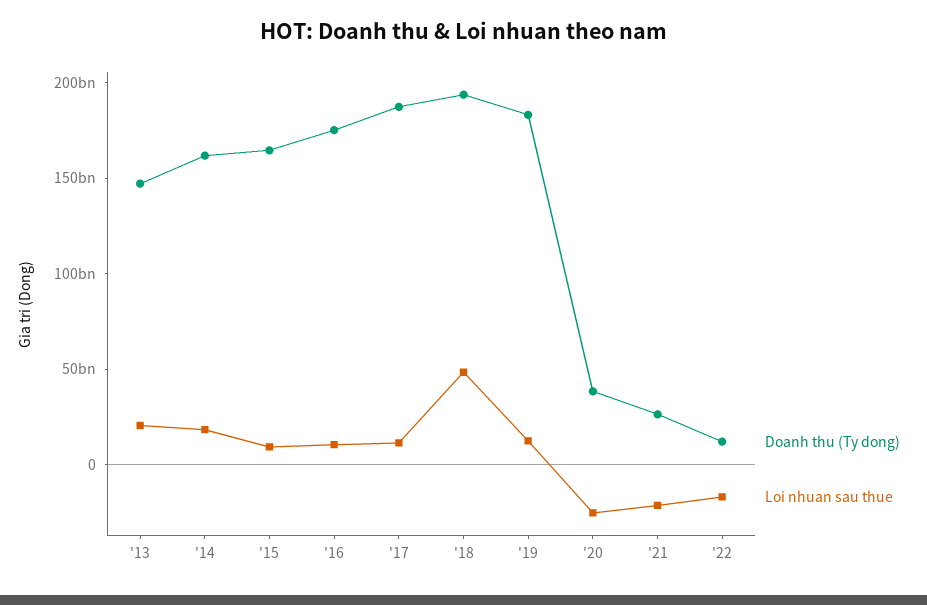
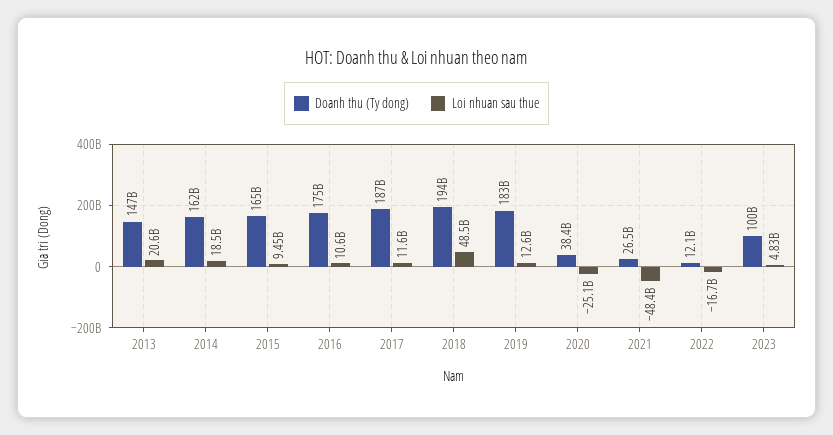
Loi nhuan sau thue, '21: -20000000000 -> -48400000000
Doanh thu (Ty dong), 2023: none -> 100000000000
Loi nhuan sau thue, 2023: none -> 4830000000

